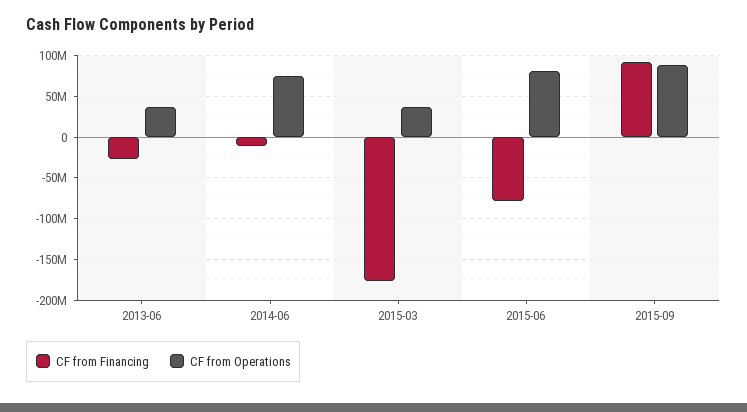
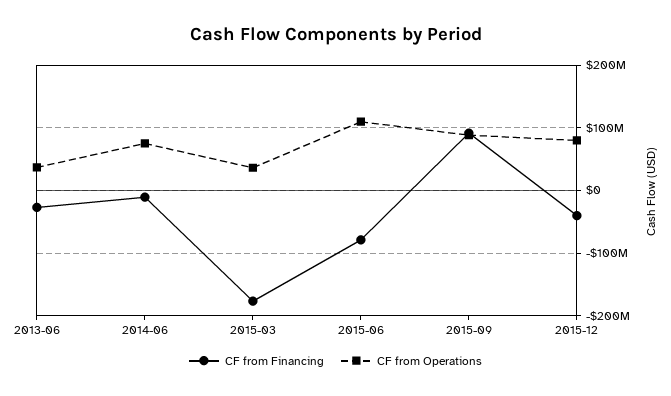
CF from Operations, 2015-06: 80000000 -> 110000000
CF from Financing, 2015-12: none -> -40000000
CF from Operations, 2015-12: none -> 80000000

